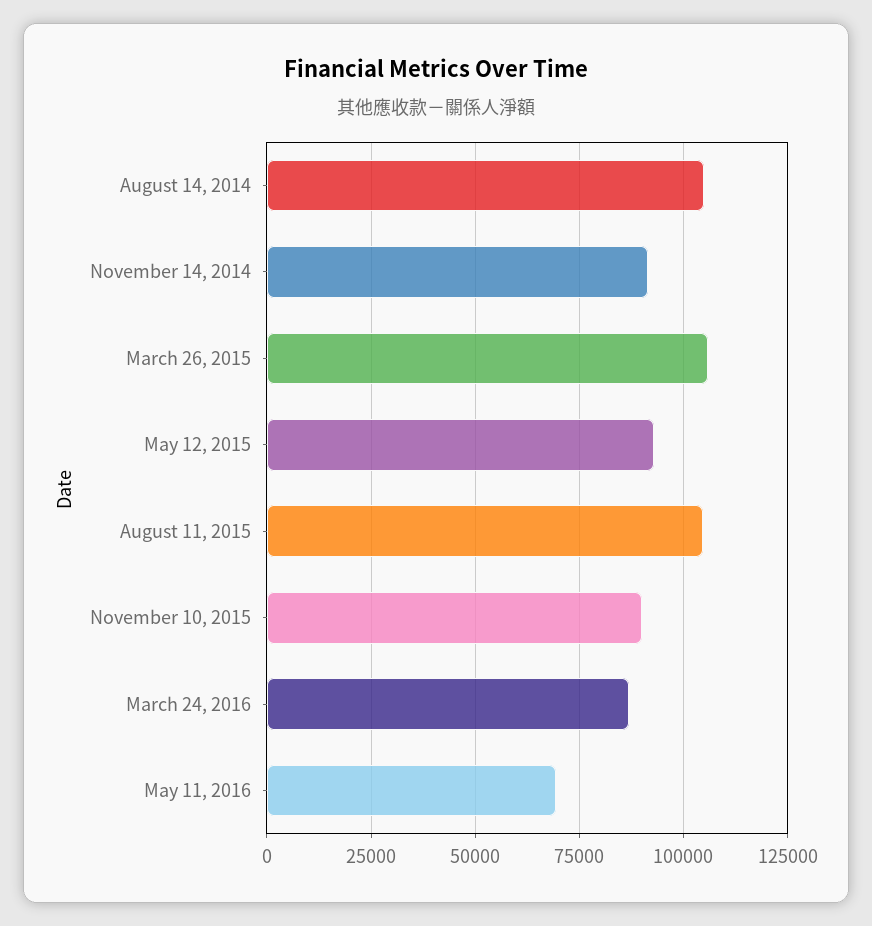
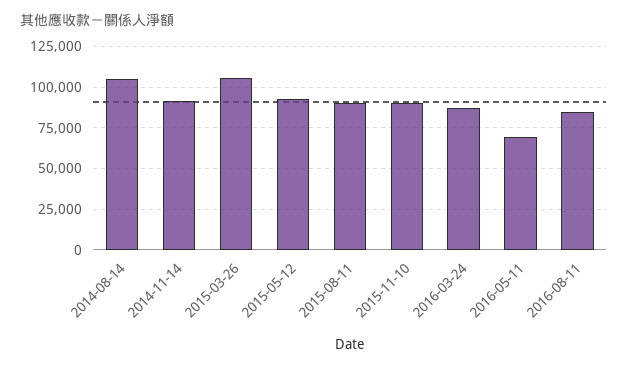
August 11, 2015: 105000 -> 90000
2016-08-11: none -> 85000

